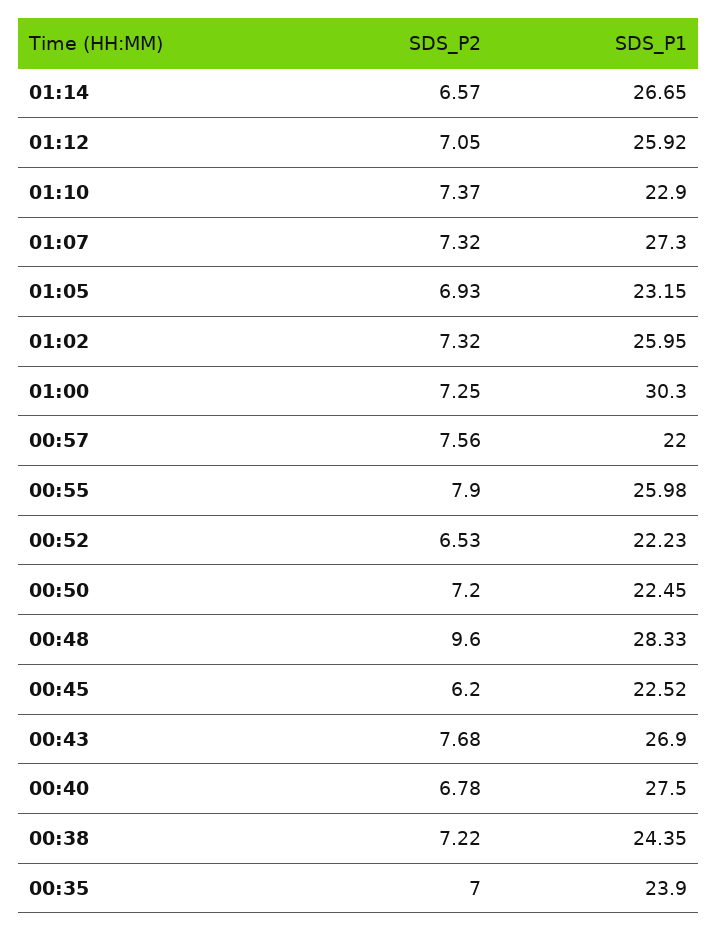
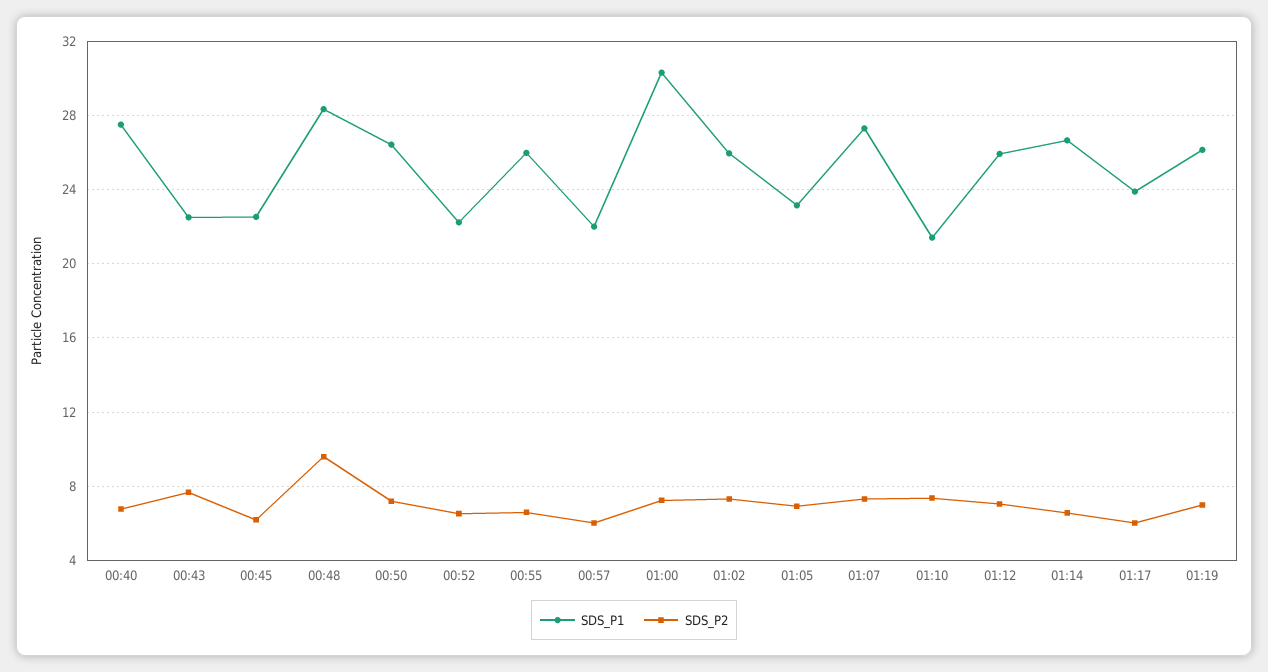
SDS_P1, 01:10: 22.9 -> 21.5
SDS_P2, 00:57: 7.56 -> 6
SDS_P2, 00:55: 7.9 -> 6.5
SDS_P1, 00:50: 22.45 -> 26.5
SDS_P1, 00:43: 26.9 -> 22.5
SDS_P2, 00:38: 7.22 -> none
SDS_P1, 00:38: 24.35 -> none
SDS_P2, 00:35: 7 -> none
SDS_P1, 00:35: 23.9 -> none
SDS_P1, 01:17: none -> 24
SDS_P2, 01:17: none -> 6
SDS_P1, 01:19: none -> 26
SDS_P2, 01:19: none -> 7

